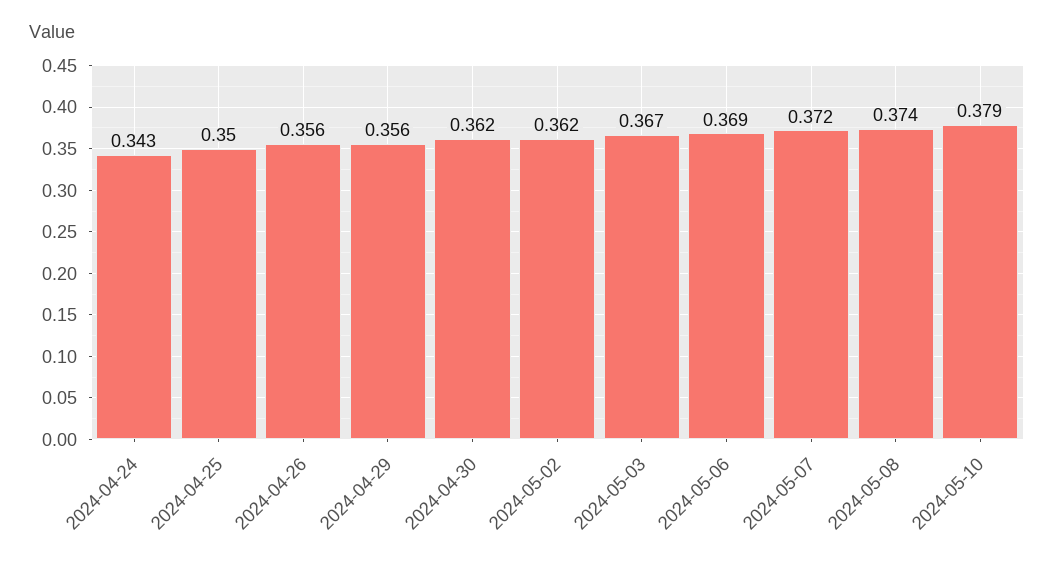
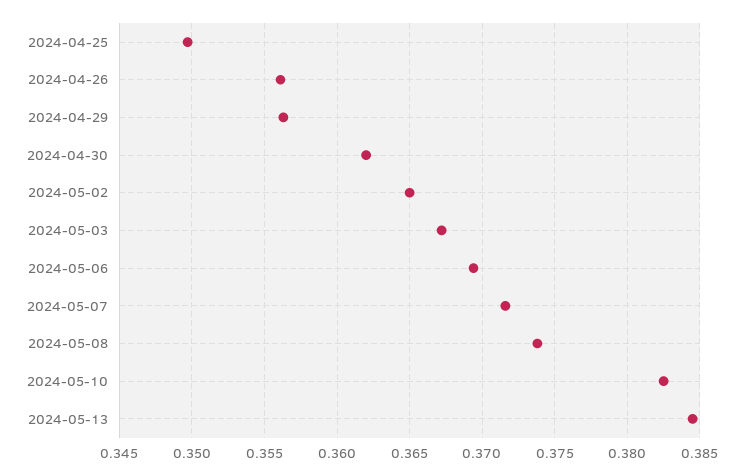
2024-04-24: 0.343 -> none
2024-05-02: 0.362 -> 0.365
2024-05-10: 0.379 -> 0.3825
2024-05-13: none -> 0.3845

